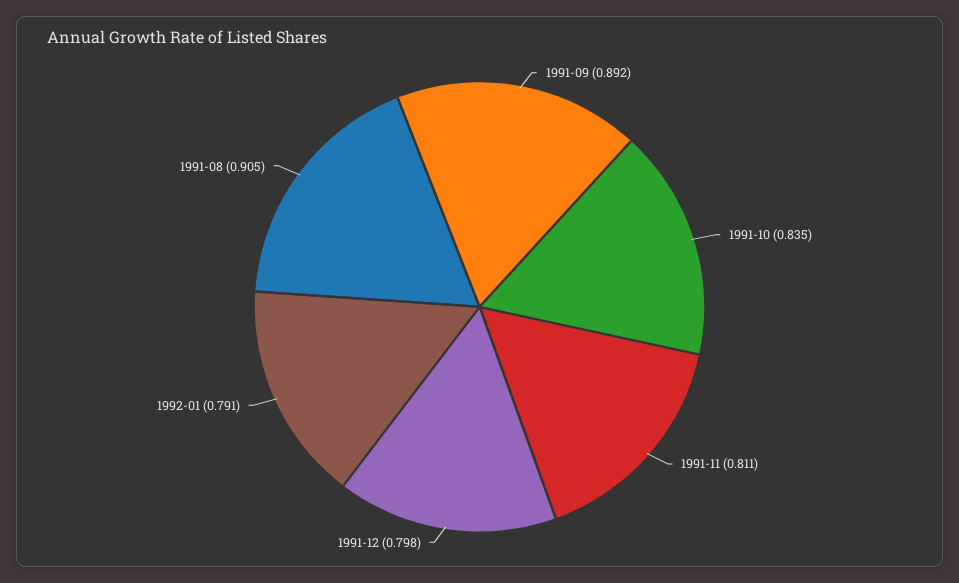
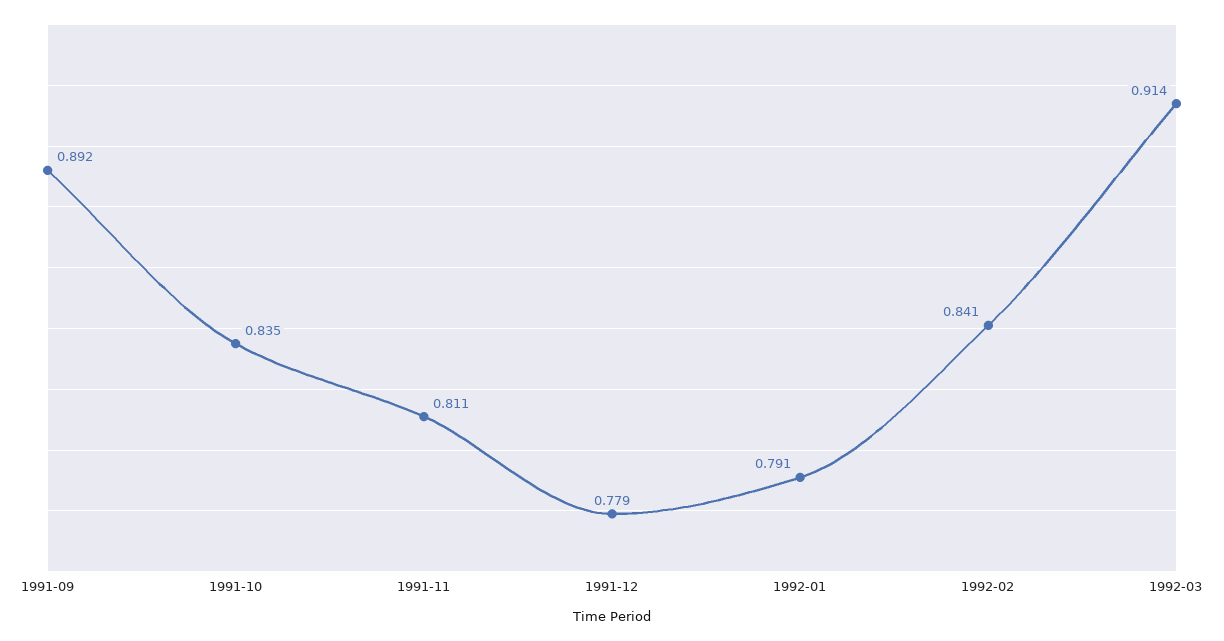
1991-12: 0.798 -> 0.779
1991-08: 0.905 -> none
1992-02: none -> 0.841
1992-03: none -> 0.914

